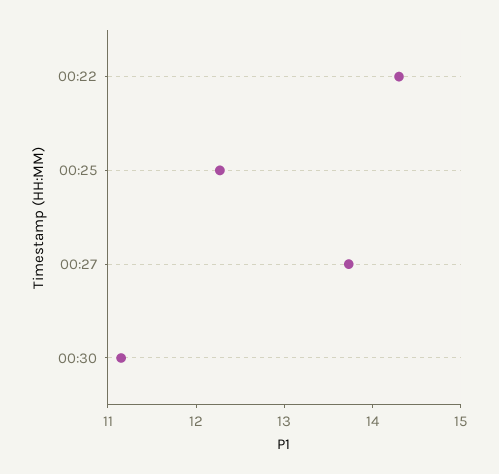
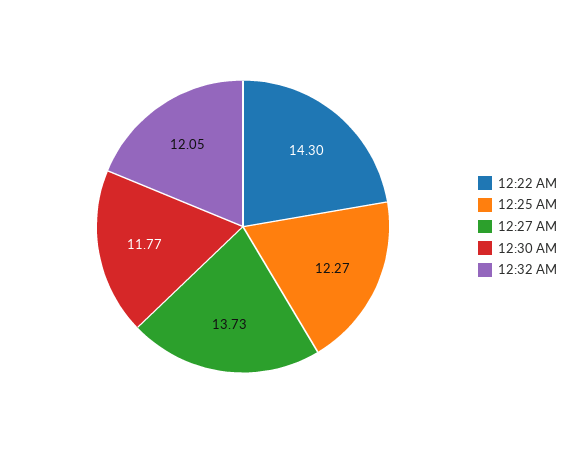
00:30: 11.2 -> 11.77
12:32 AM: none -> 12.05

